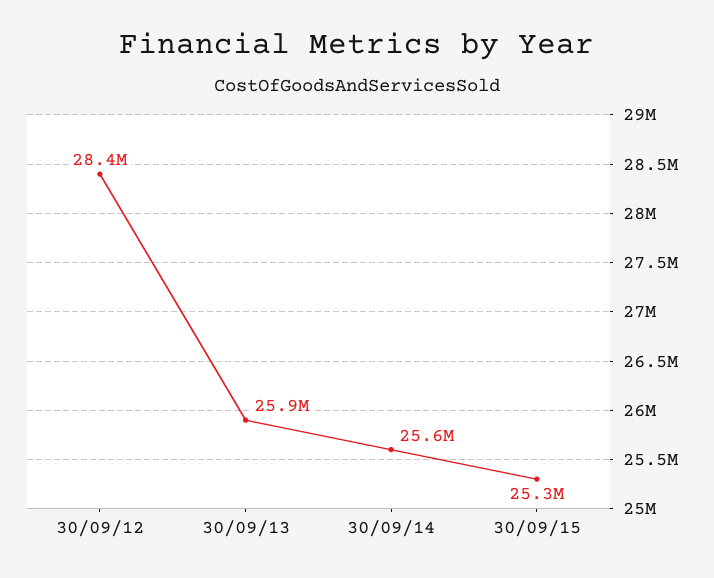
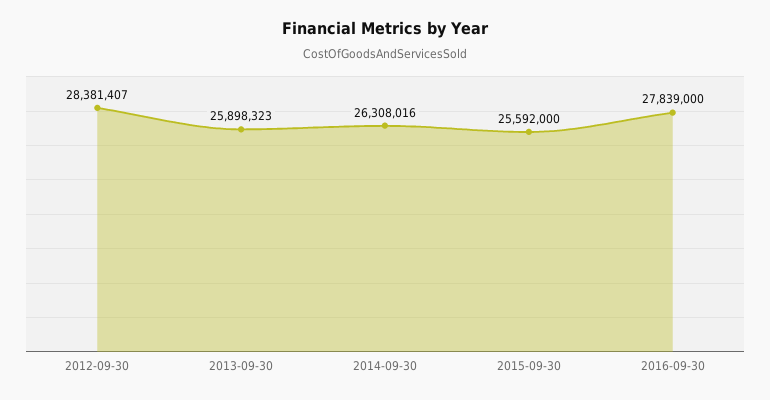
30/09/14: 25600000 -> 26308016
30/09/15: 25300000 -> 25592000
2016-09-30: none -> 27839000

